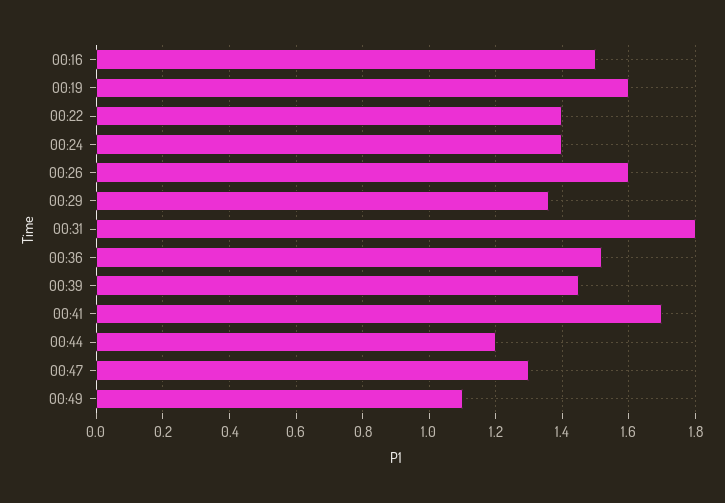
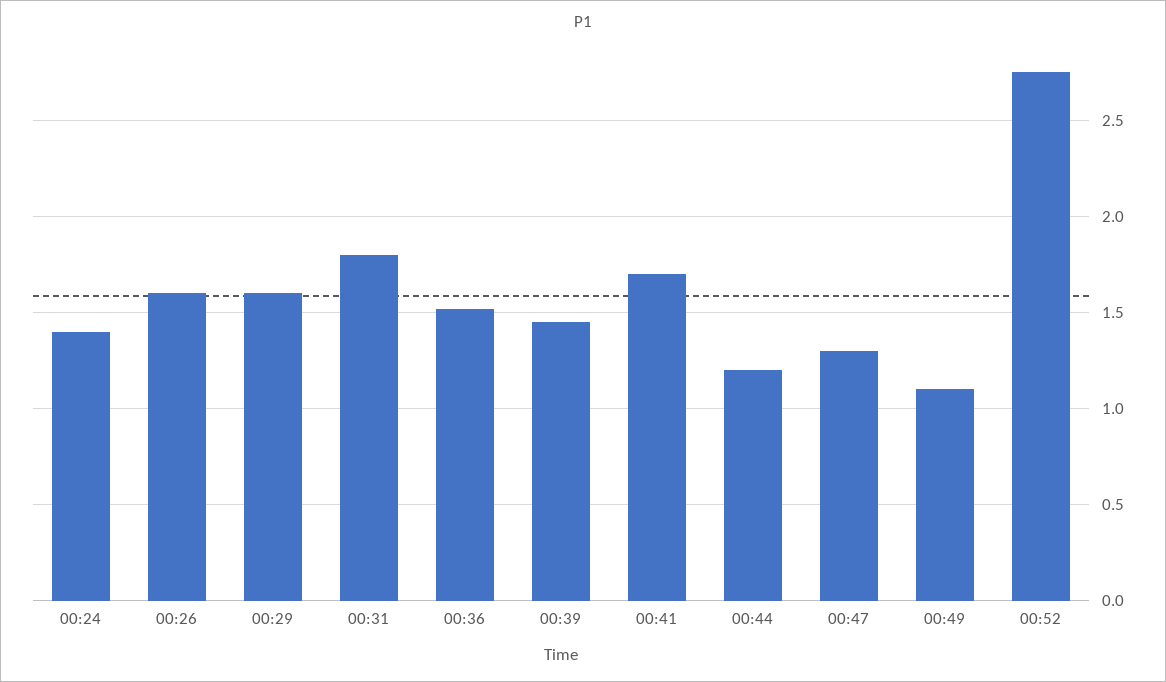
00:16: 1.5 -> none
00:19: 1.6 -> none
00:22: 1.4 -> none
00:29: 1.35 -> 1.6
00:52: none -> 2.75

